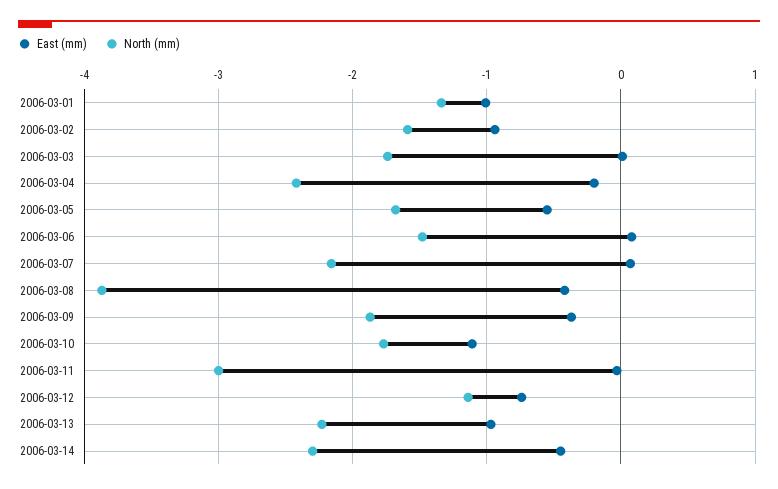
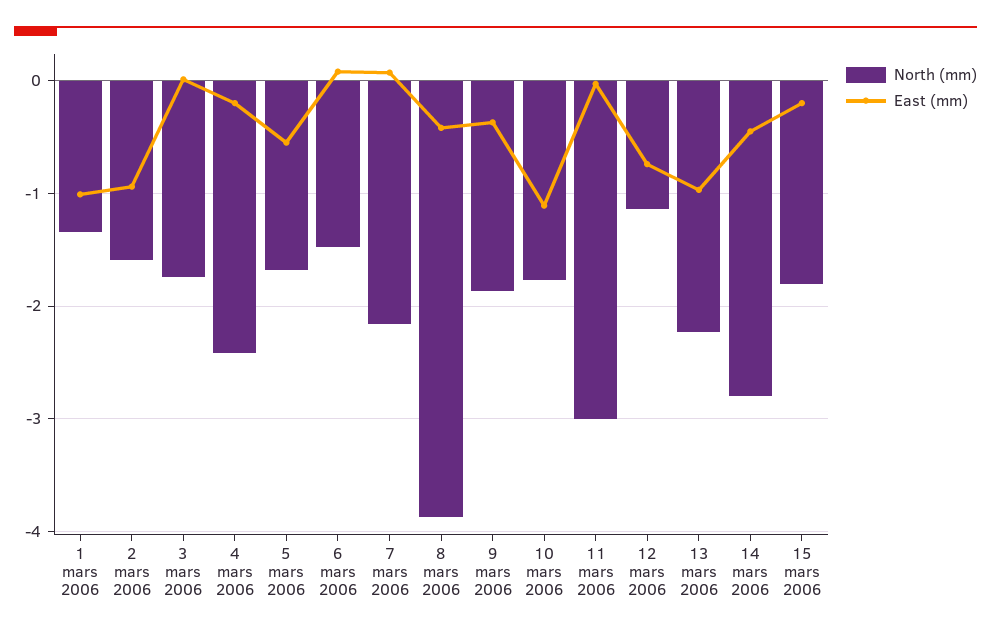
North (mm), 2006-03-14: -2.3 -> -2.8
North (mm), 15 mars 2006: none -> -1.8
East (mm), 15 mars 2006: none -> -0.2

